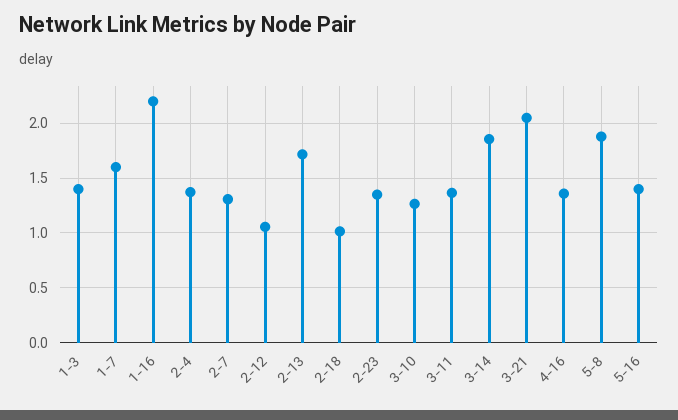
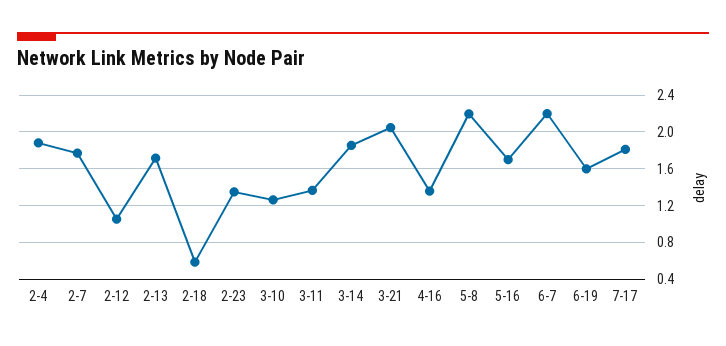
1-3: 1.4 -> none
1-7: 1.6 -> none
1-16: 2.2 -> none
2-4: 1.4 -> 1.9
2-7: 1.3 -> 1.8
2-18: 1 -> 0.6
5-8: 1.9 -> 2.2
5-16: 1.4 -> 1.7
6-7: none -> 2.2
6-19: none -> 1.6
7-17: none -> 1.8

